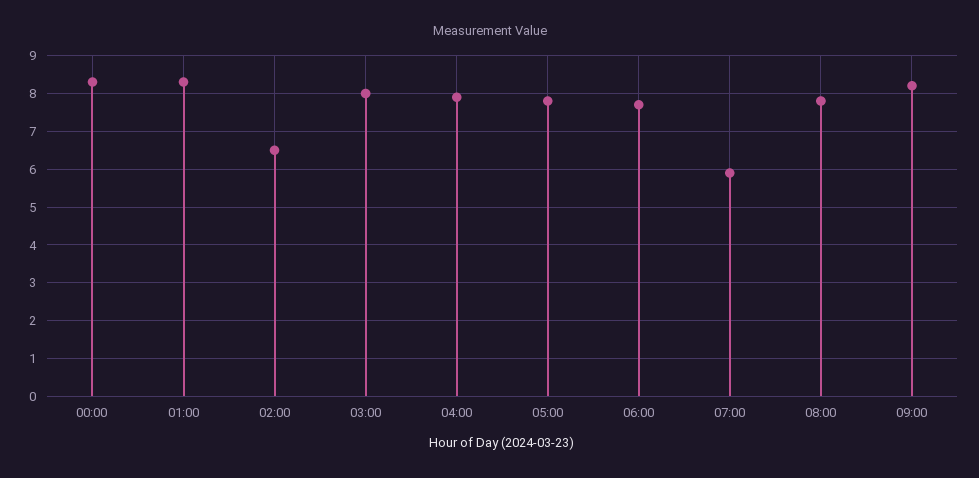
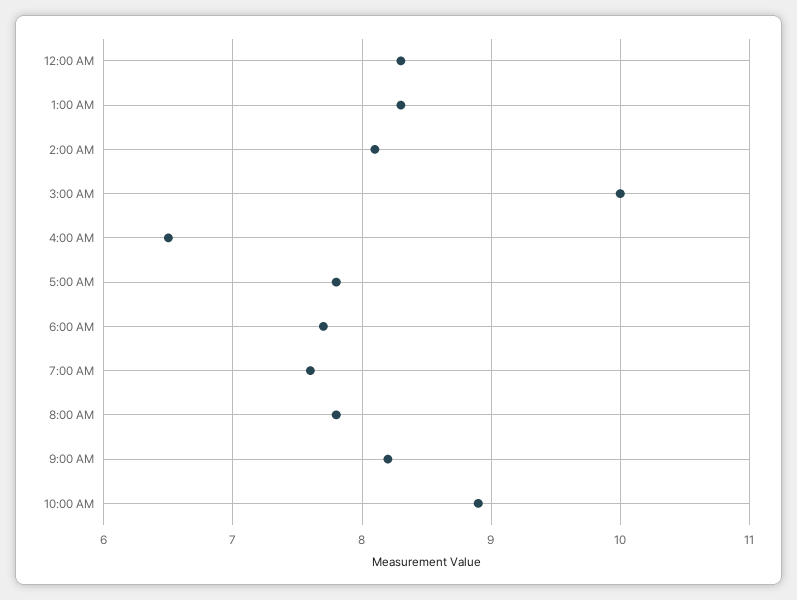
02:00: 6.5 -> 8.1
03:00: 8 -> 10
04:00: 8 -> 6.5
07:00: 6 -> 7.6
10:00 AM: none -> 8.9

